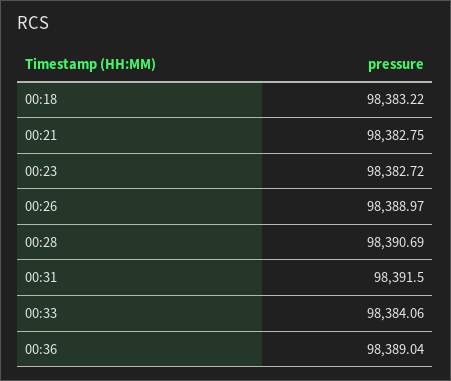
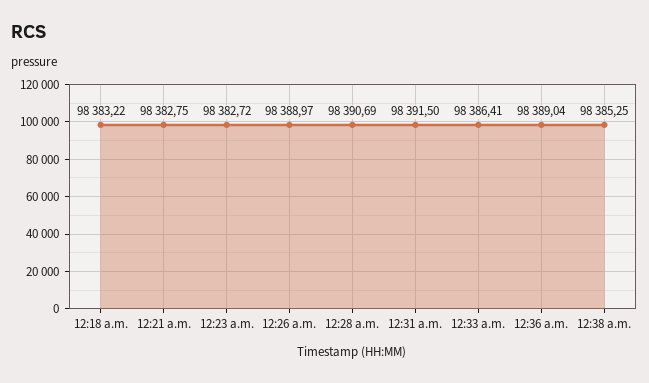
00:33: 98384.06 -> 98386.41
12:38 a.m.: none -> 98385.25

